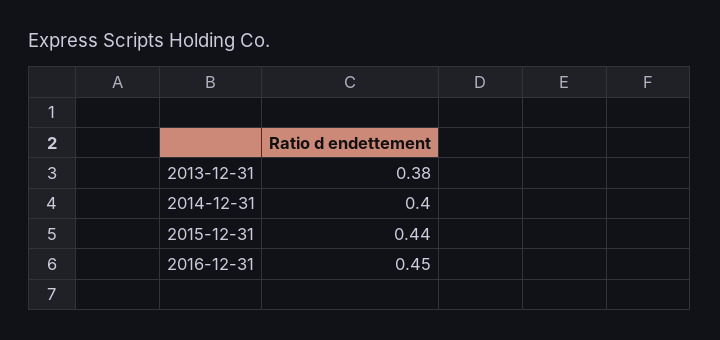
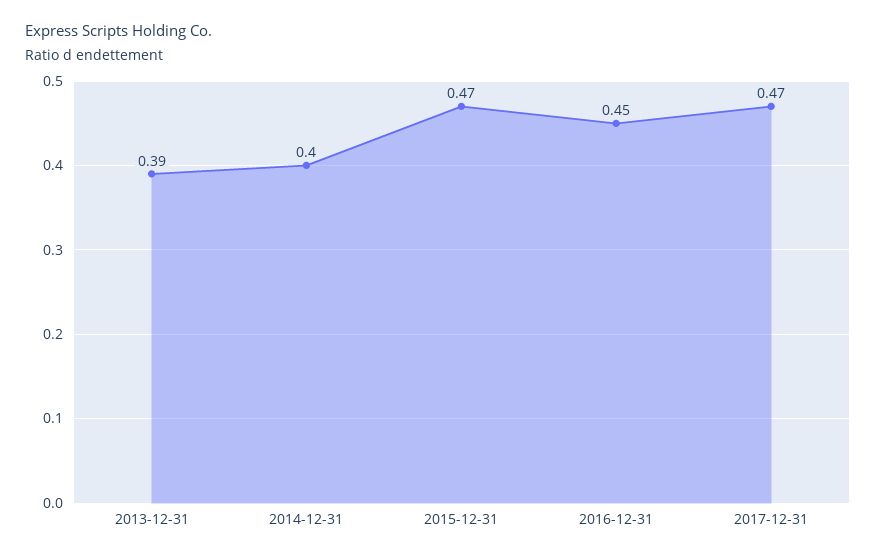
2013-12-31: 0.38 -> 0.39
2015-12-31: 0.44 -> 0.47
2017-12-31: none -> 0.47

